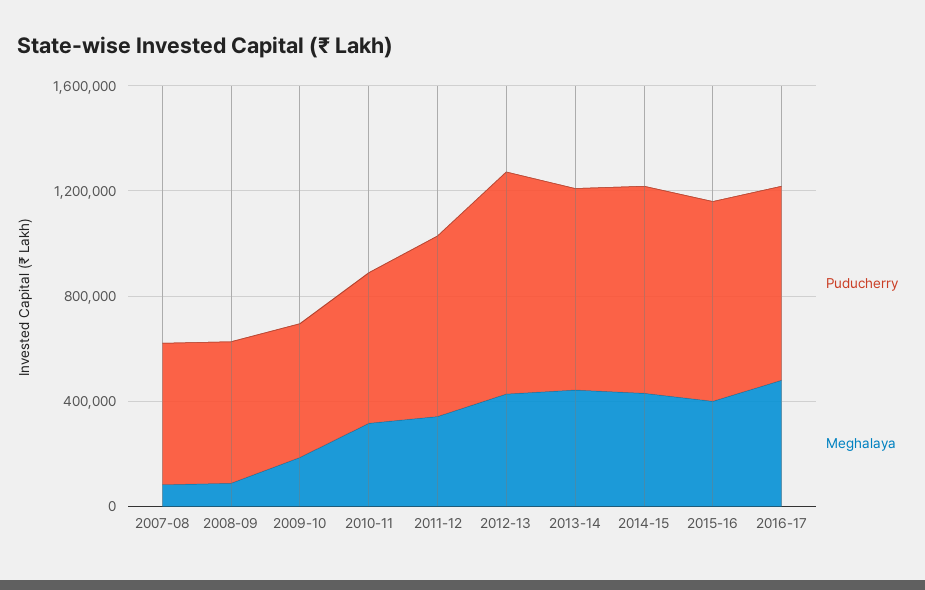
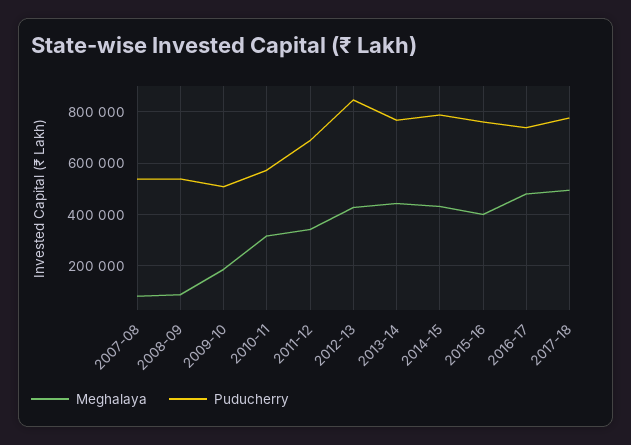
Meghalaya, 2017-18: none -> 500000
Puducherry, 2017-18: none -> 775000

